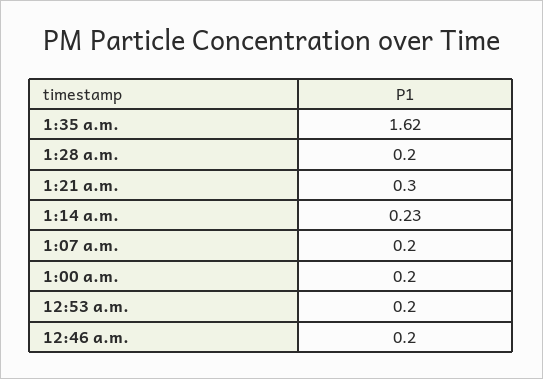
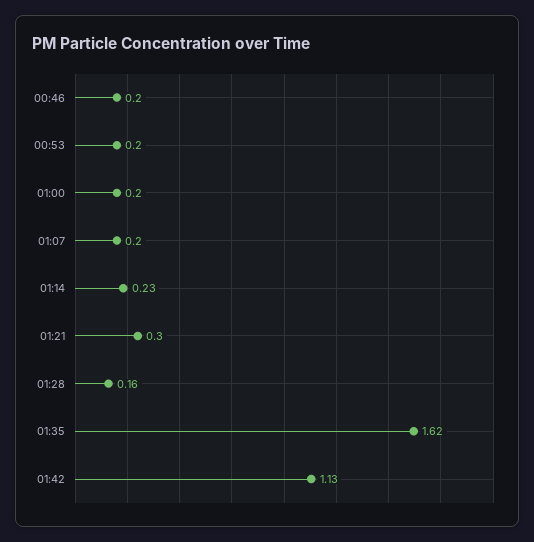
1:28 a.m.: 0.2 -> 0.16
01:42: none -> 1.13

